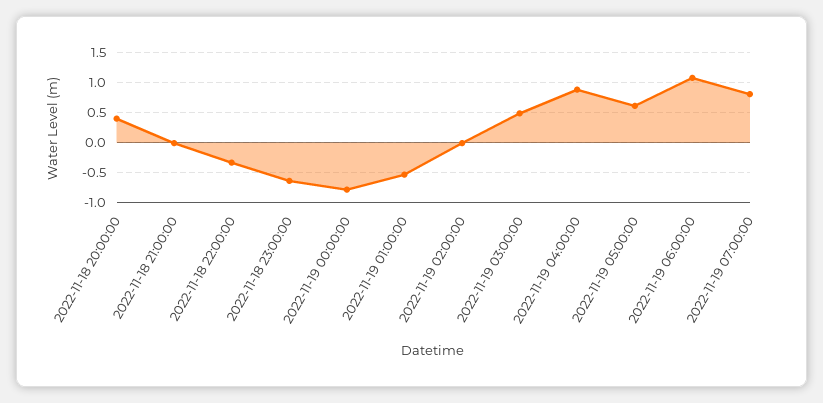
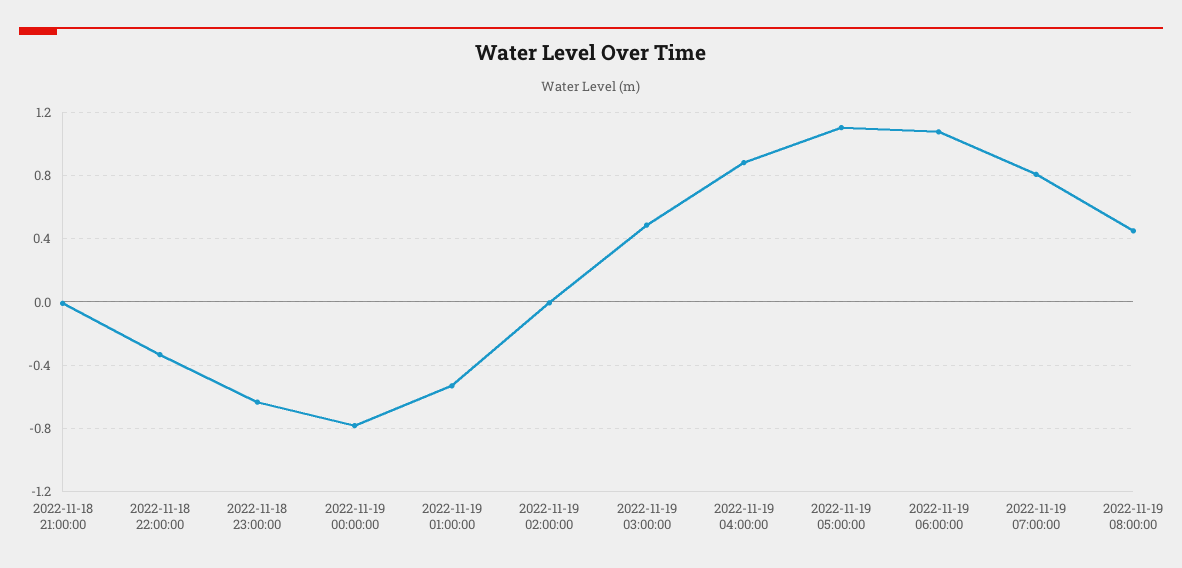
2022-11-18 20:00:00: 0.4 -> none
2022-11-19 05:00:00: 0.6 -> 1.1
2022-11-19 08:00:00: none -> 0.45

